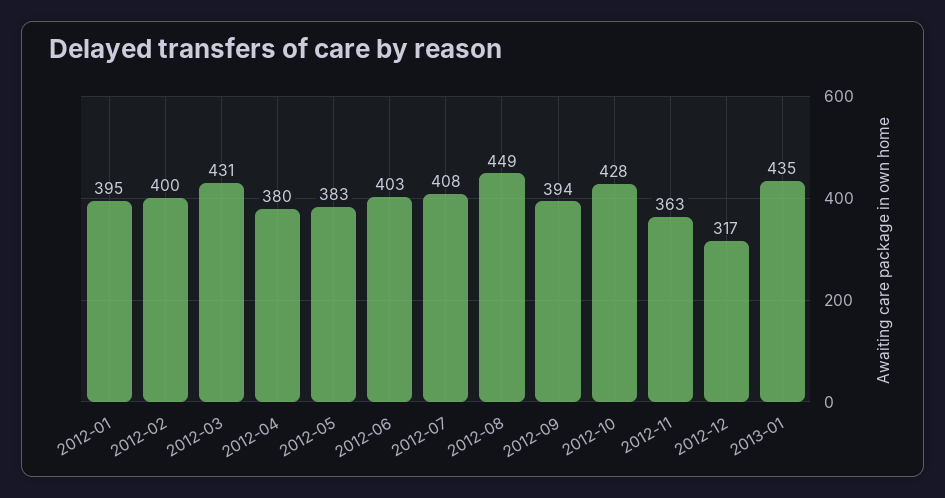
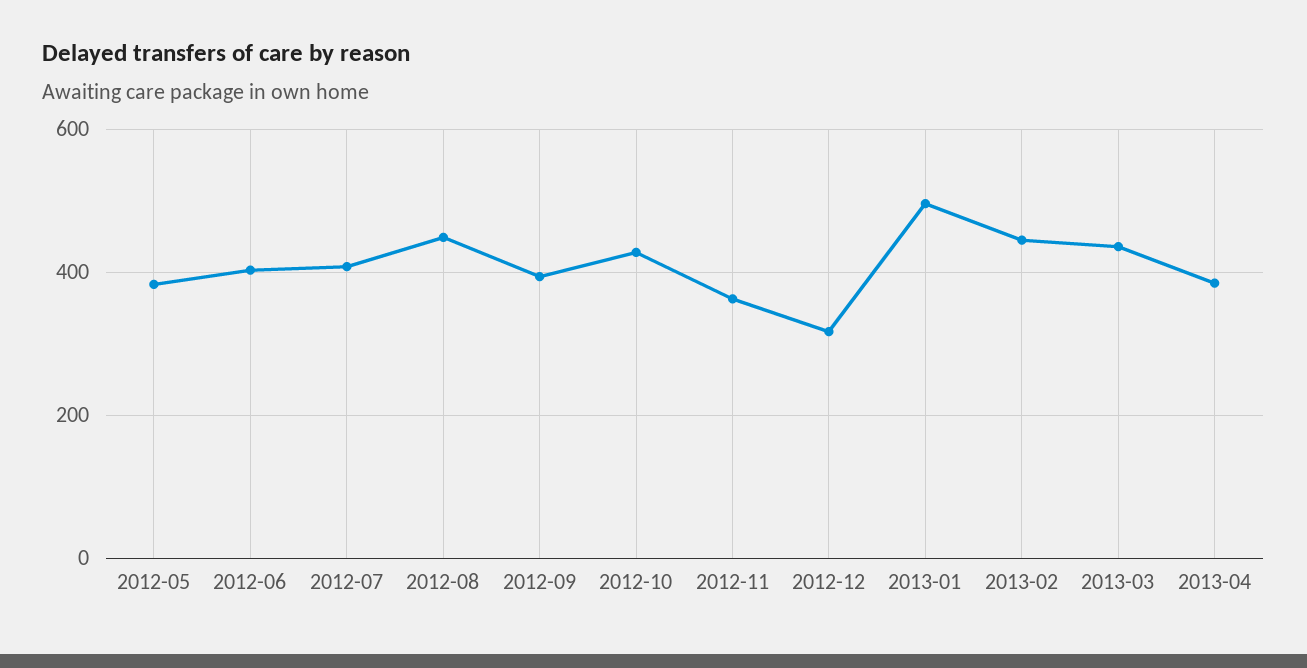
2012-01: 395 -> none
2012-02: 400 -> none
2012-03: 431 -> none
2012-04: 380 -> none
2013-01: 435 -> 500
2013-02: none -> 440
2013-03: none -> 440
2013-04: none -> 380

